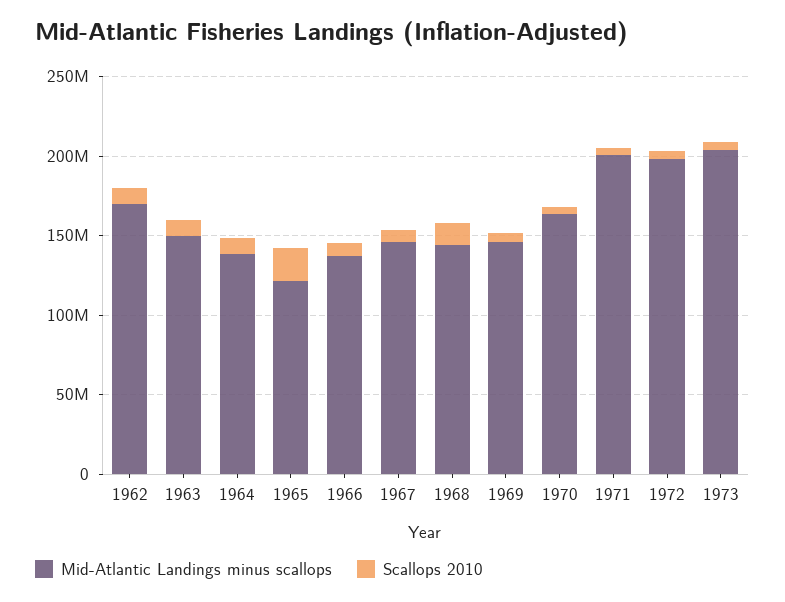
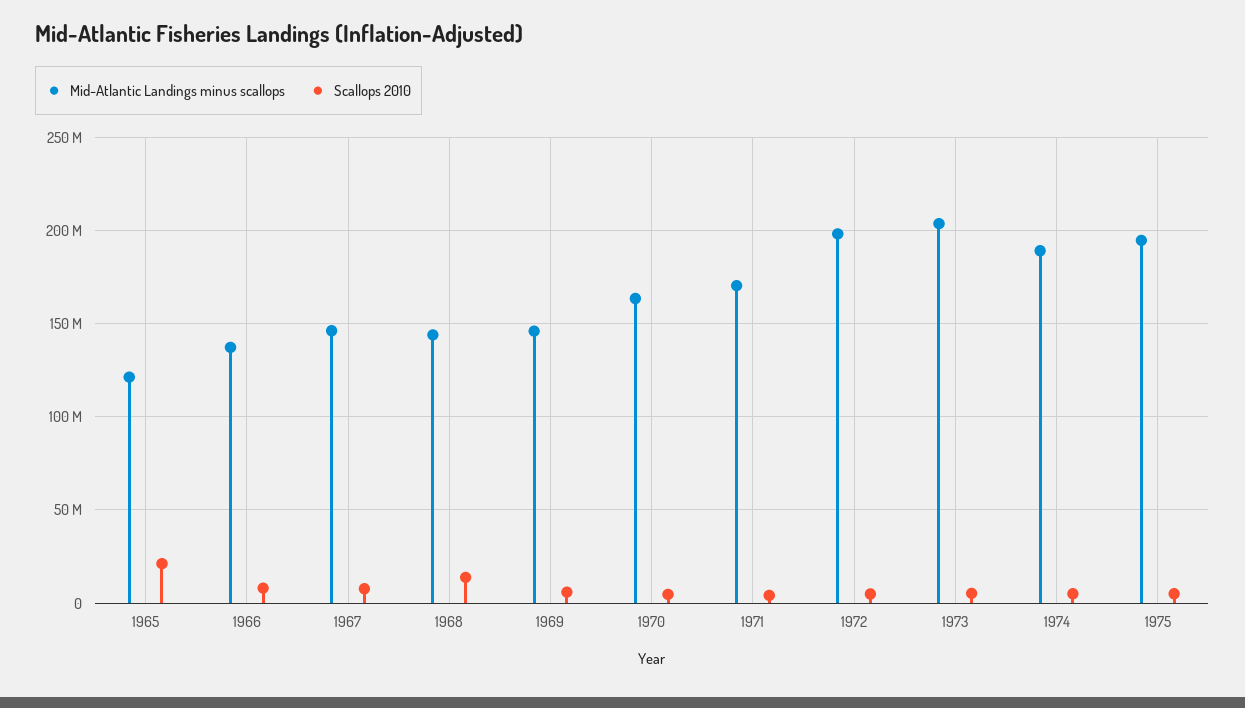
Mid-Atlantic Landings minus scallops, 1962: 170000000 -> none
Scallops 2010, 1962: 10000000 -> none
Mid-Atlantic Landings minus scallops, 1963: 150000000 -> none
Scallops 2010, 1963: 10000000 -> none
Mid-Atlantic Landings minus scallops, 1964: 140000000 -> none
Scallops 2010, 1964: 10000000 -> none
Mid-Atlantic Landings minus scallops, 1971: 200000000 -> 170000000
Mid-Atlantic Landings minus scallops, 1974: none -> 190000000
Scallops 2010, 1974: none -> 5000000
Mid-Atlantic Landings minus scallops, 1975: none -> 195000000
Scallops 2010, 1975: none -> 5000000

